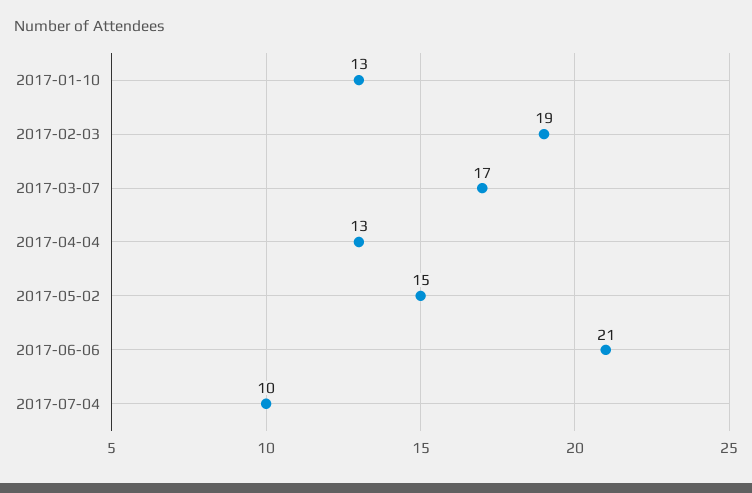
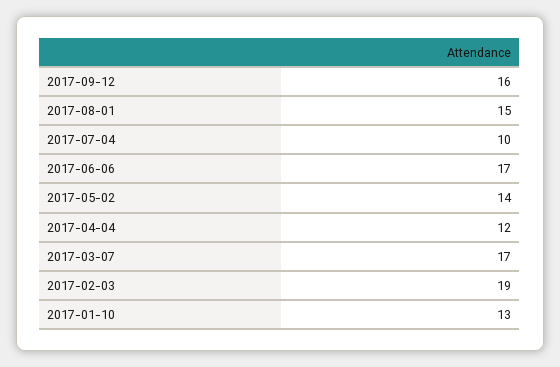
2017-04-04: 13 -> 12
2017-05-02: 15 -> 14
2017-06-06: 21 -> 17
2017-09-12: none -> 16
2017-08-01: none -> 15

